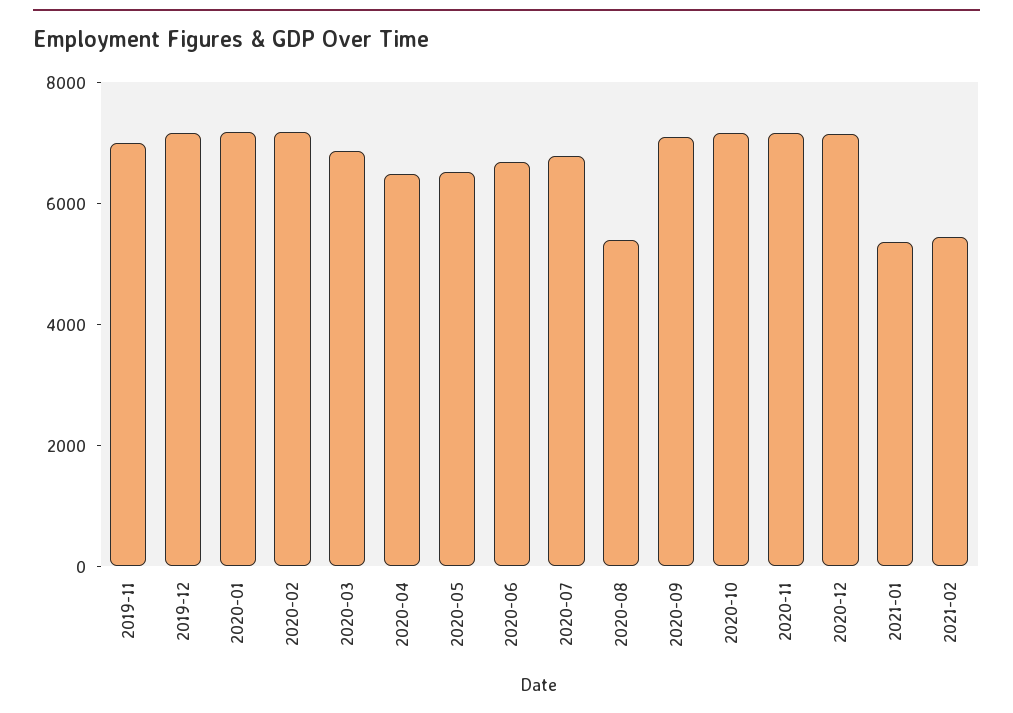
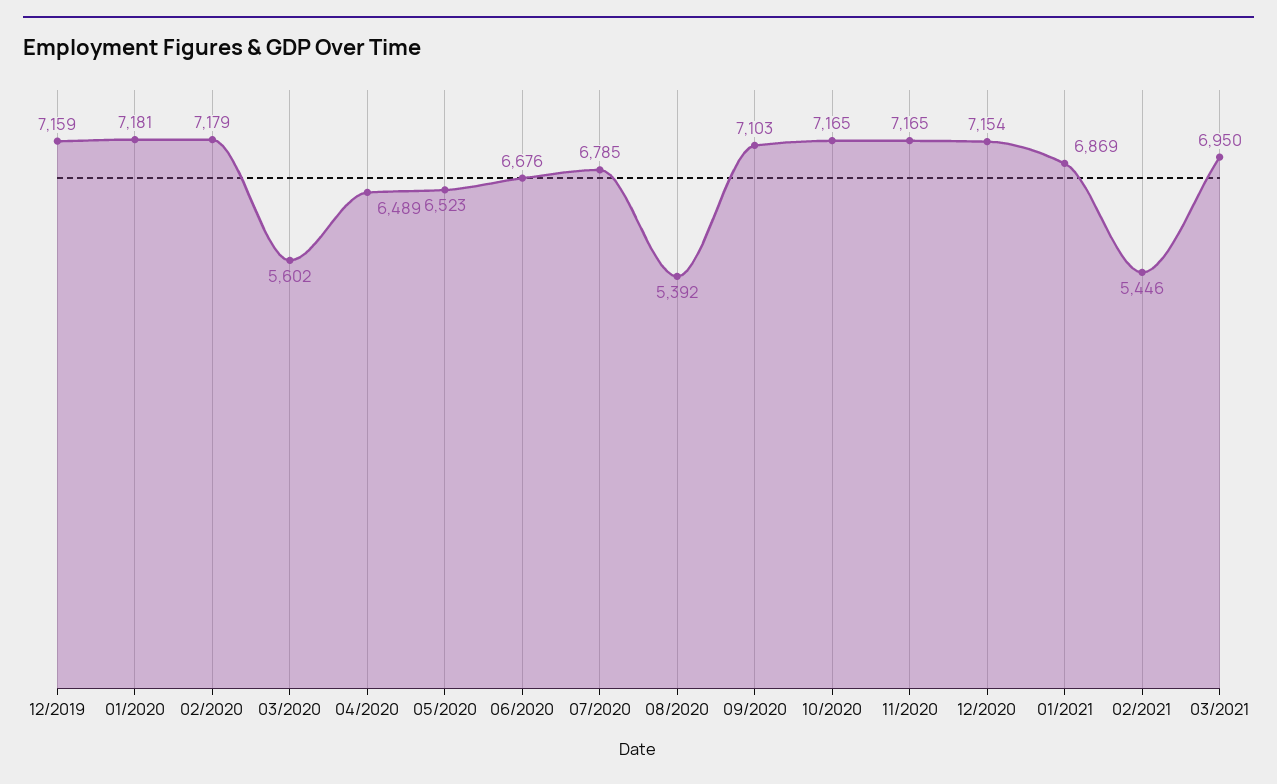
2019-11: 7000 -> none
2020-03: 7000 -> 5602
2021-01: 5500 -> 6869
03/2021: none -> 6950

